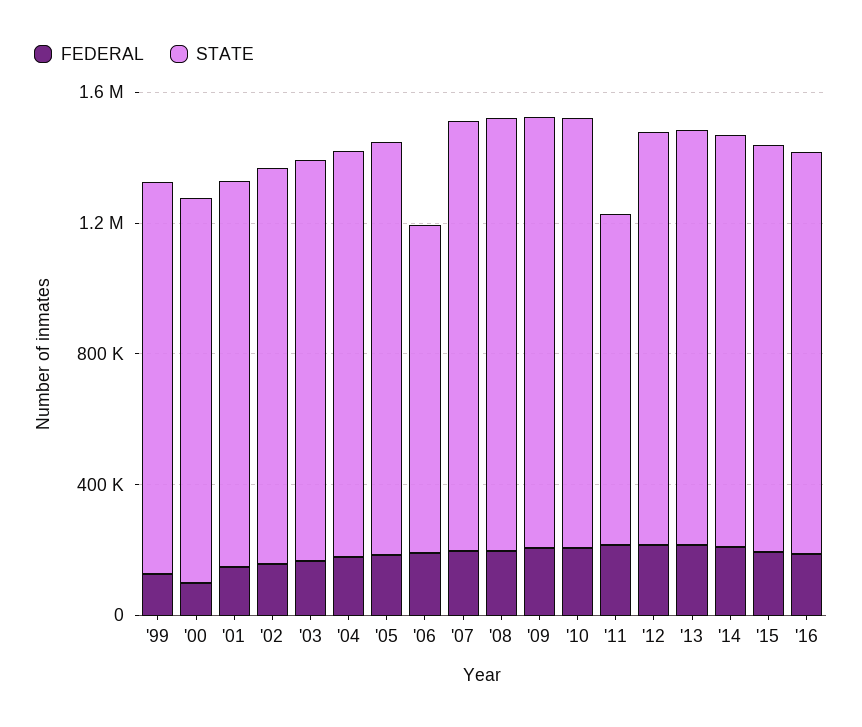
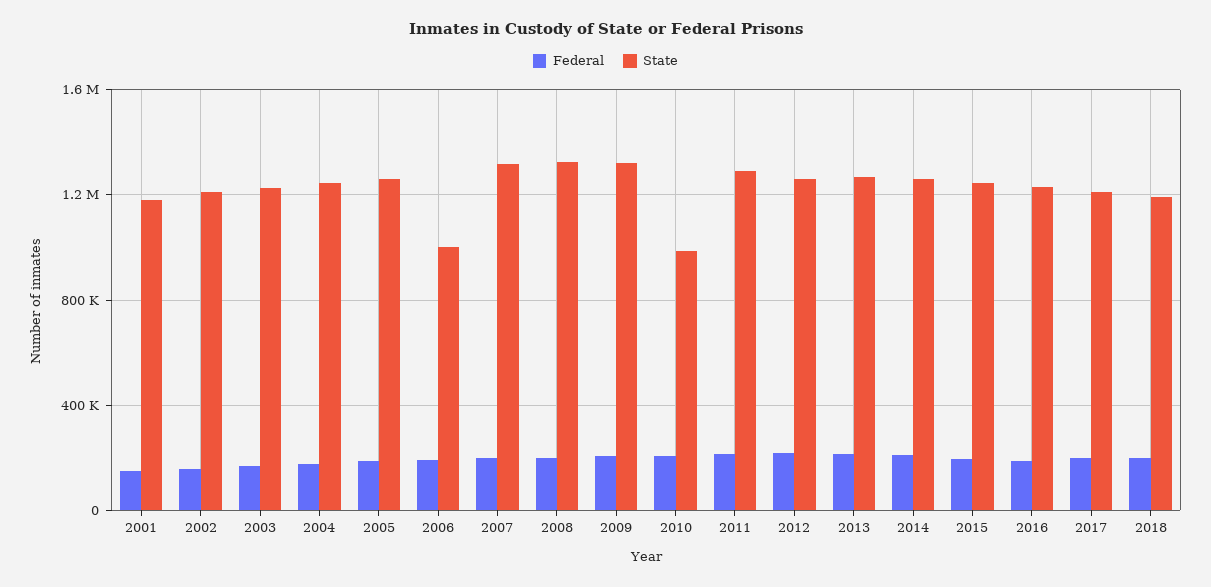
FEDERAL, '99: 100000 -> none
STATE, '99: 1200000 -> none
FEDERAL, '00: 100000 -> none
STATE, '00: 1200000 -> none
STATE, '10: 1300000 -> 1000000
STATE, '11: 1000000 -> 1300000
FEDERAL, 2017: none -> 200000
STATE, 2017: none -> 1200000
FEDERAL, 2018: none -> 200000
STATE, 2018: none -> 1200000

